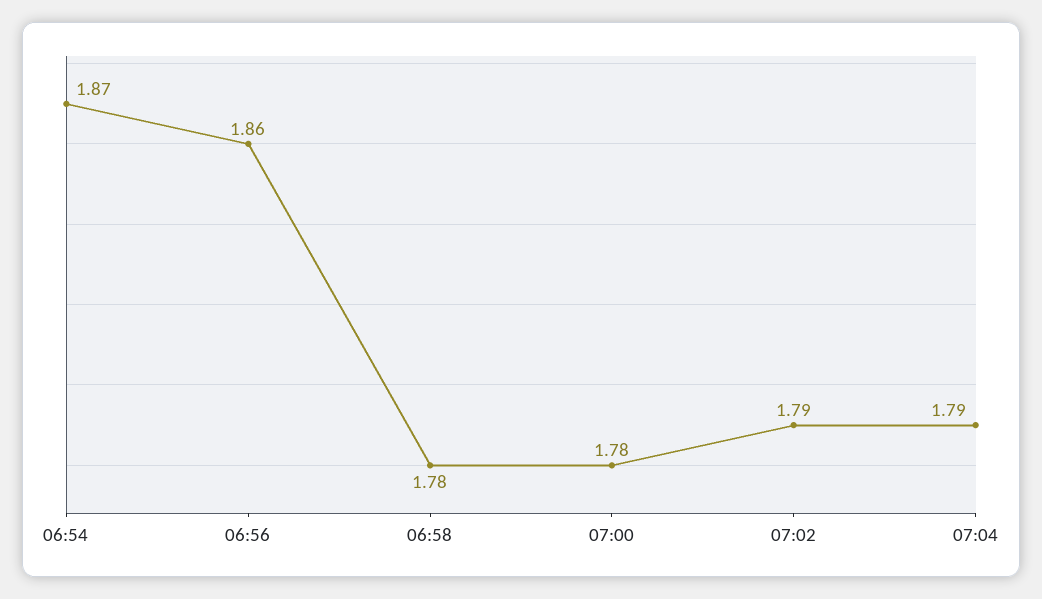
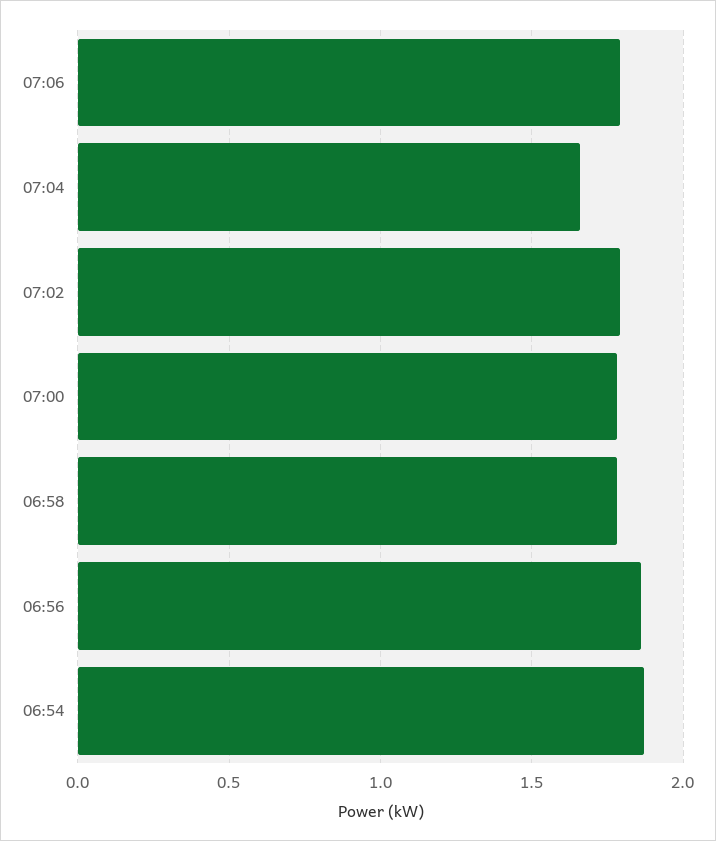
07:04: 1.79 -> 1.65
07:06: none -> 1.8

